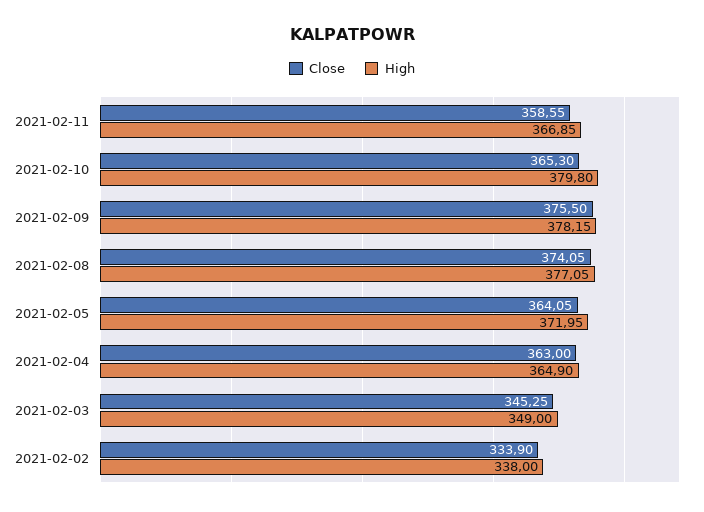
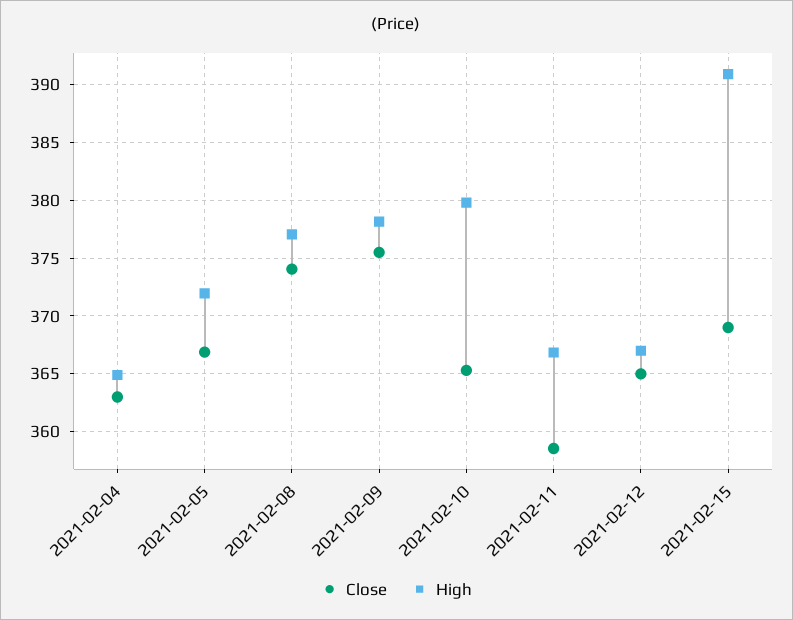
Close, 2021-02-05: 364.05 -> 367
Close, 2021-02-03: 345.25 -> none
High, 2021-02-03: 349 -> none
Close, 2021-02-02: 333.9 -> none
High, 2021-02-02: 338 -> none
Close, 2021-02-12: none -> 365
High, 2021-02-12: none -> 367
Close, 2021-02-15: none -> 369
High, 2021-02-15: none -> 391

